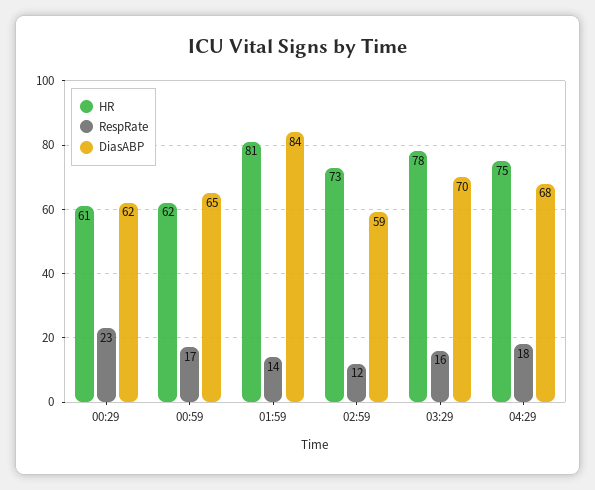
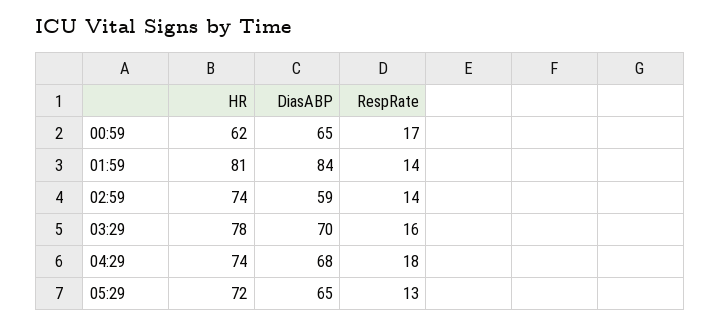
HR, 00:29: 61 -> none
RespRate, 00:29: 23 -> none
DiasABP, 00:29: 62 -> none
HR, 02:59: 73 -> 74
RespRate, 02:59: 12 -> 14
HR, 04:29: 75 -> 74
HR, 05:29: none -> 72
DiasABP, 05:29: none -> 65
RespRate, 05:29: none -> 13

